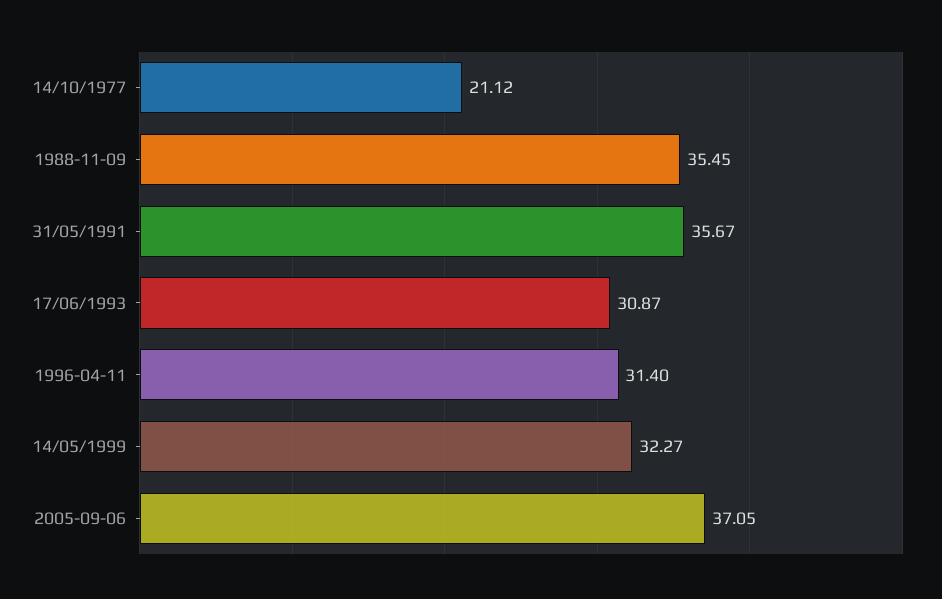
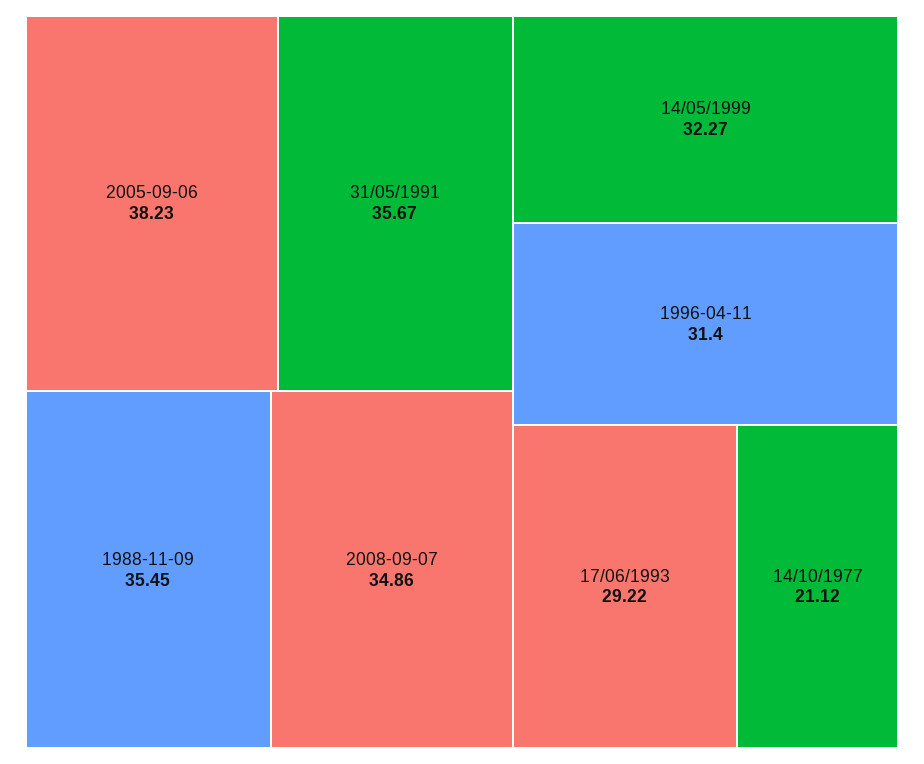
17/06/1993: 30.87 -> 29.22
2005-09-06: 37.05 -> 38.23
2008-09-07: none -> 34.86

